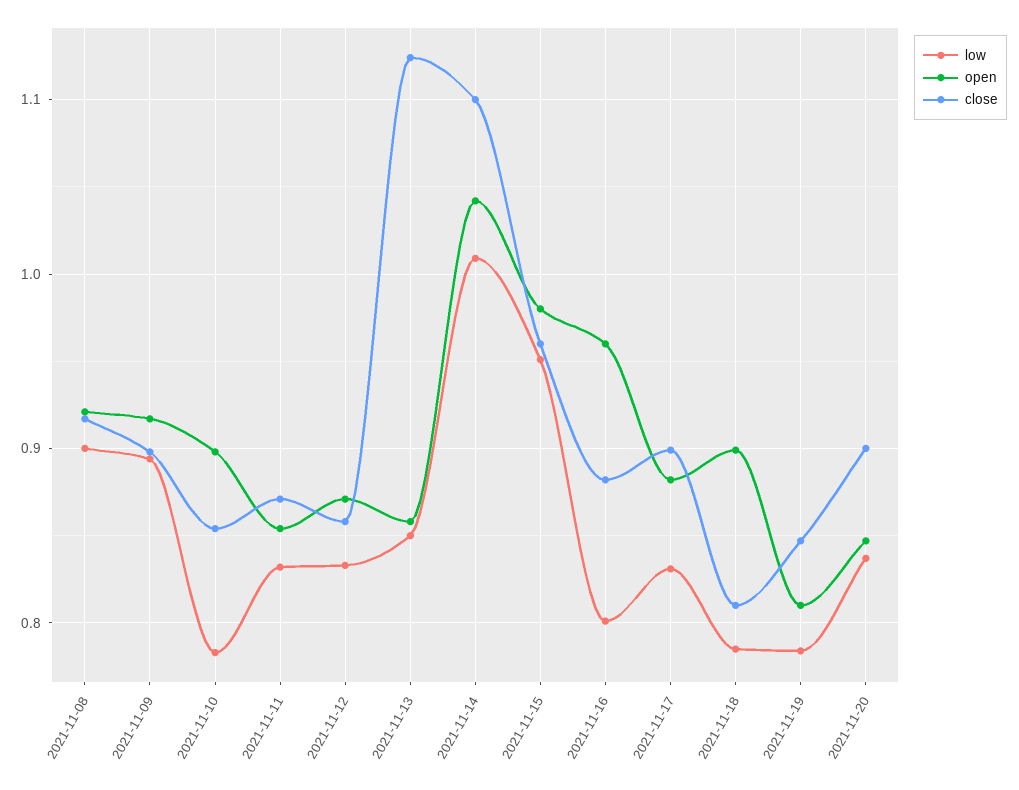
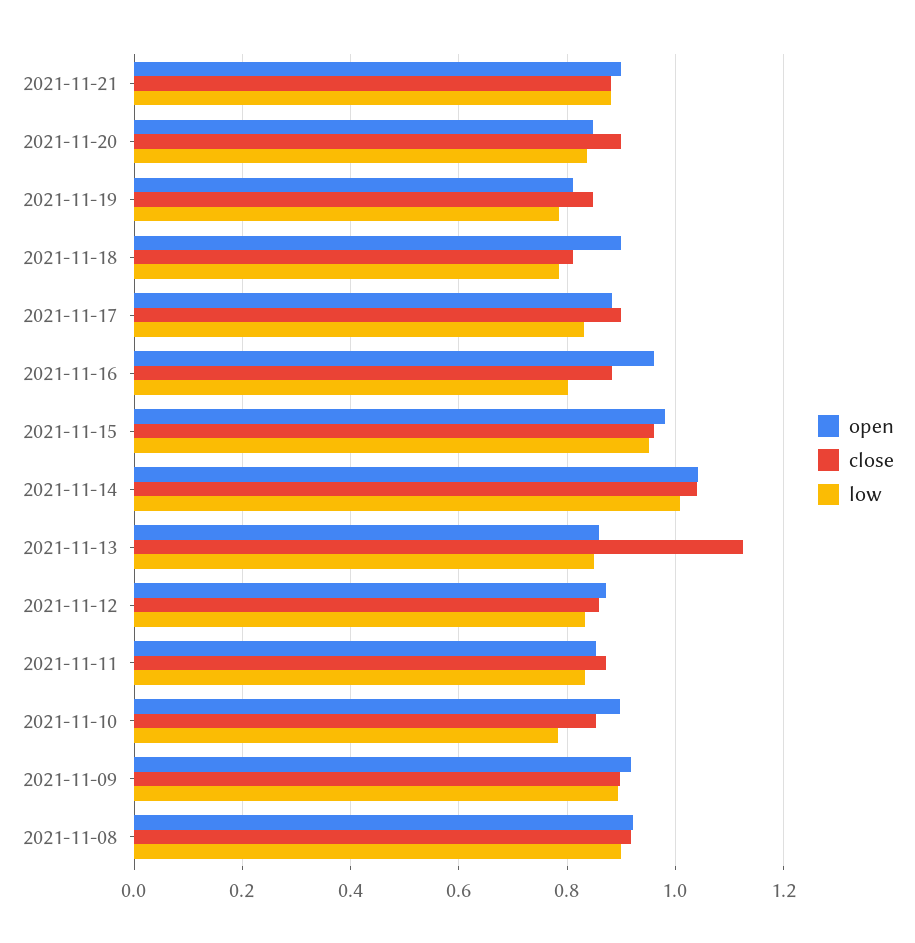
close, 2021-11-14: 1.1 -> 1.04
open, 2021-11-21: none -> 0.9
close, 2021-11-21: none -> 0.88
low, 2021-11-21: none -> 0.88

